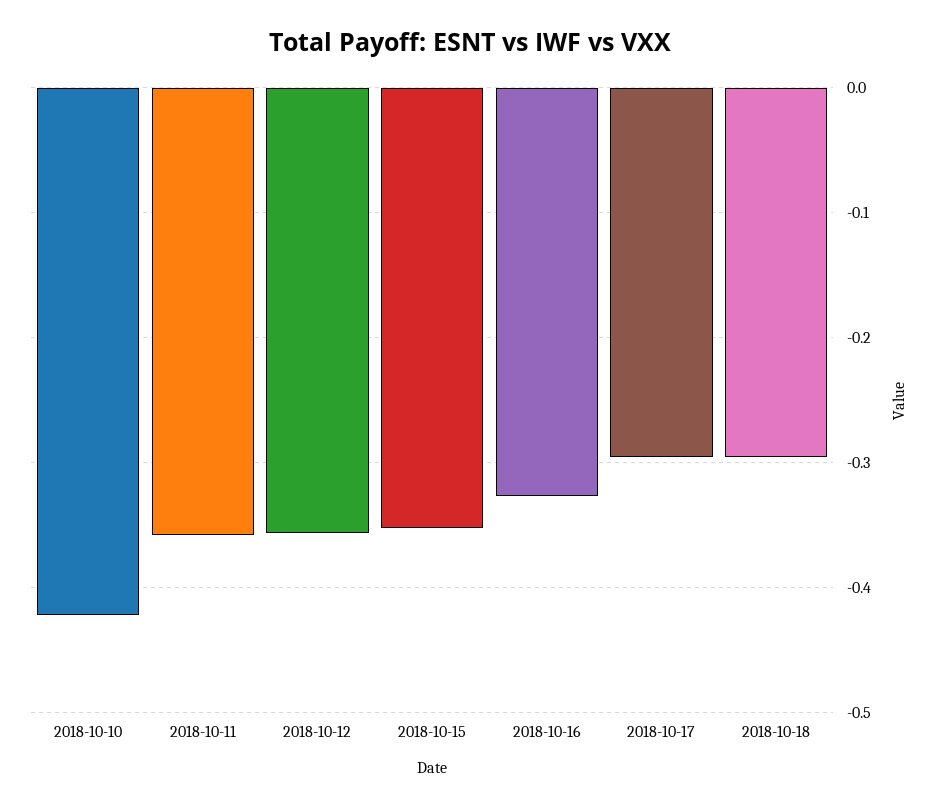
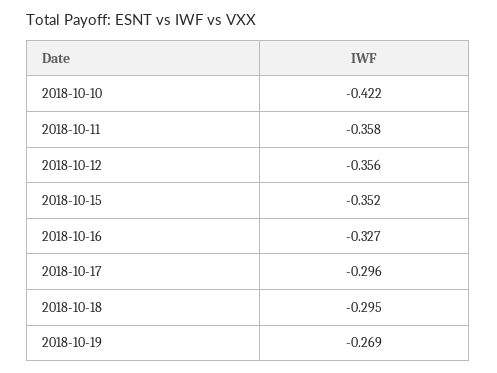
2018-10-19: none -> -0.269

